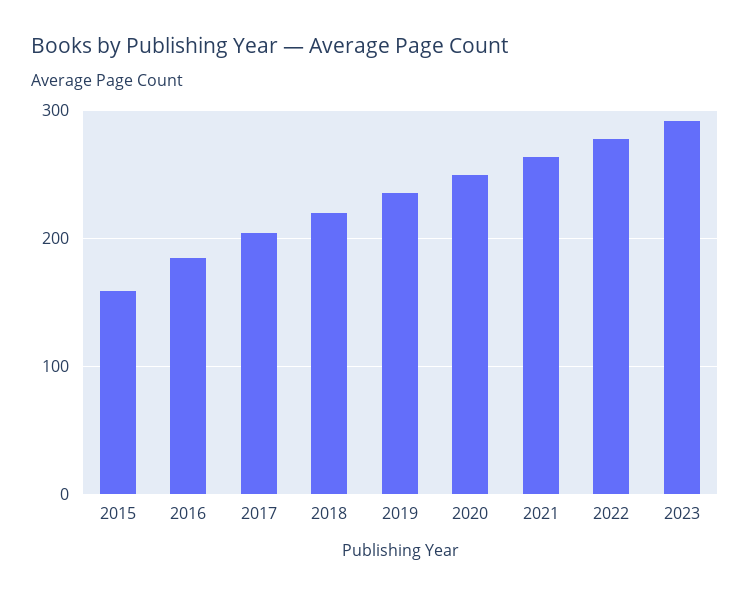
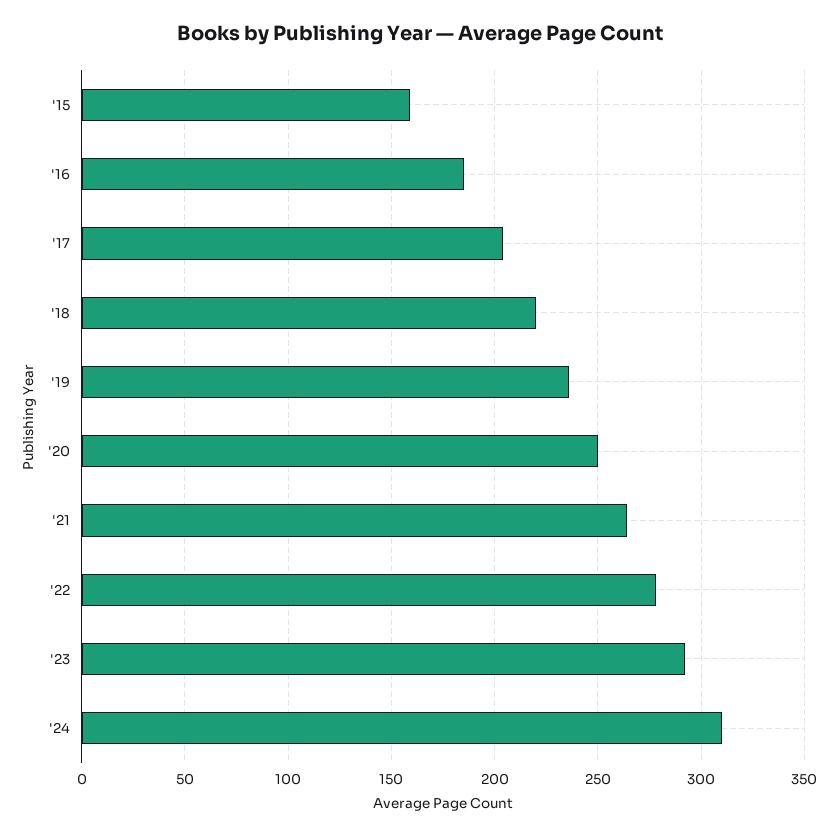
'24: none -> 310

